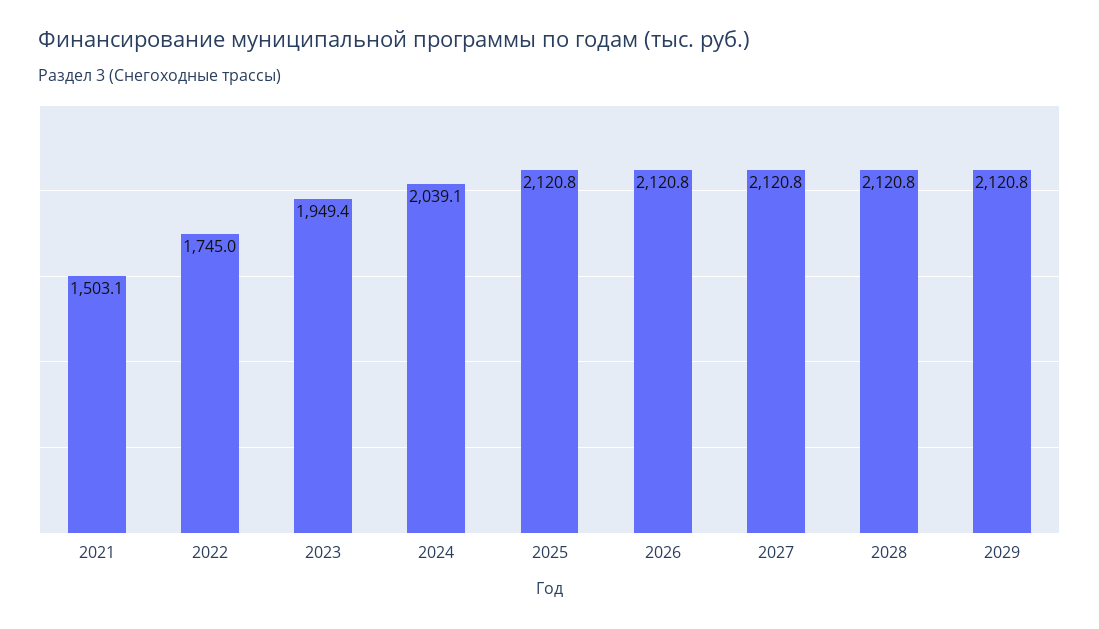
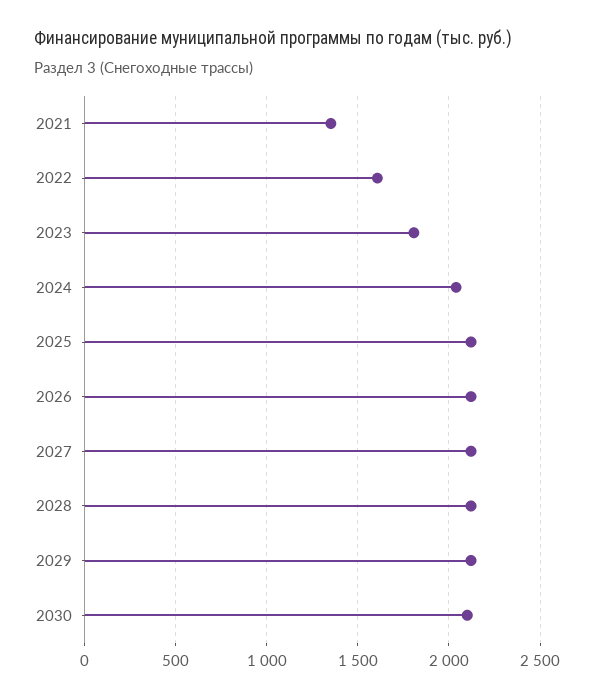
2021: 1503.1 -> 1350
2022: 1745 -> 1600
2023: 1949.4 -> 1800
2030: none -> 2100

